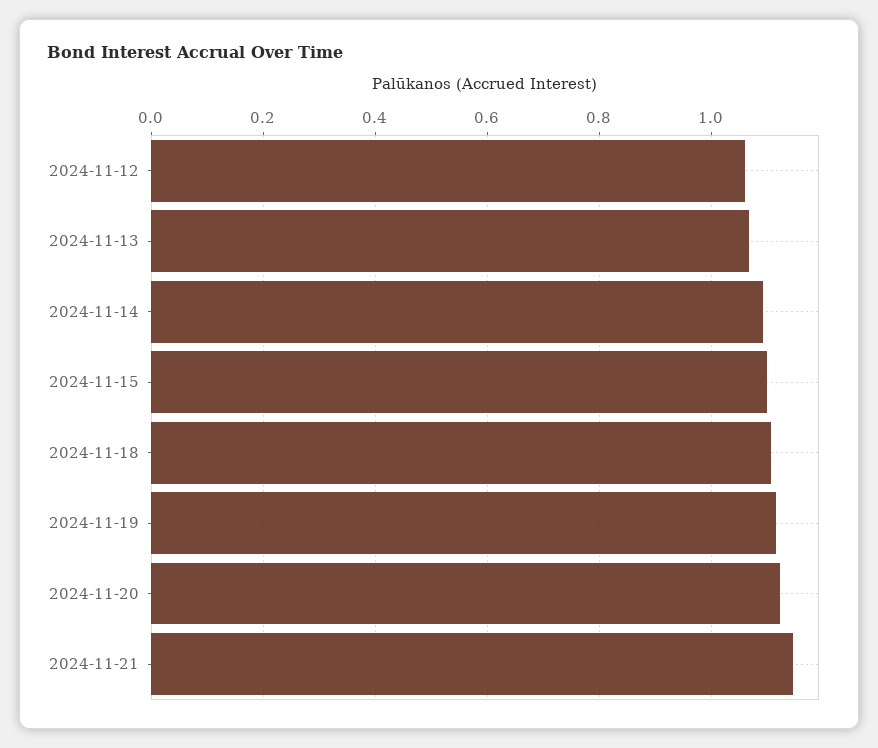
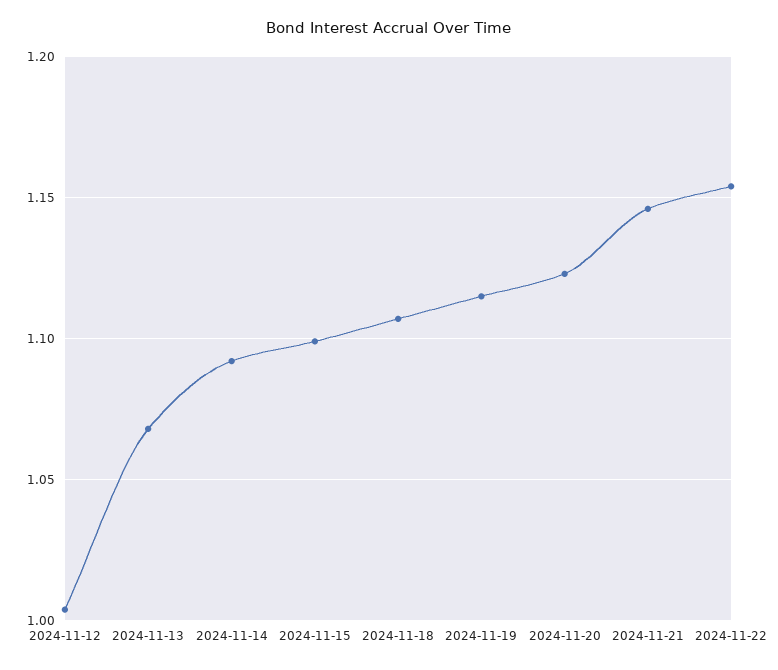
2024-11-12: 1.06 -> 1.005
2024-11-22: none -> 1.155

